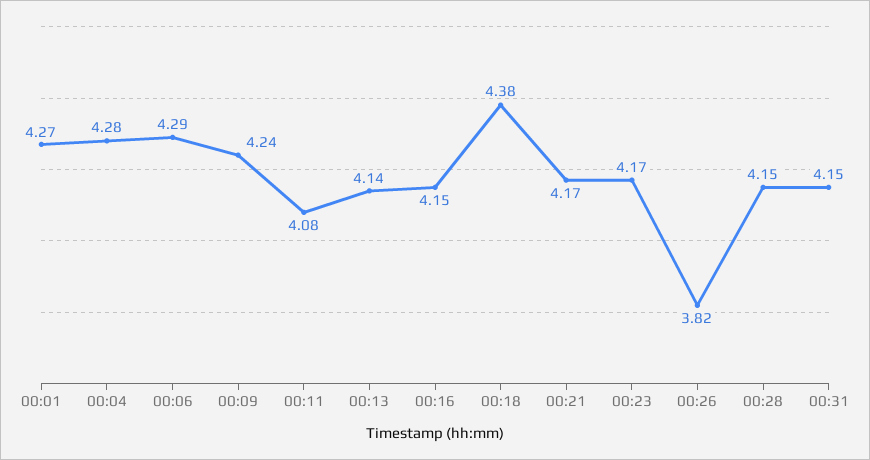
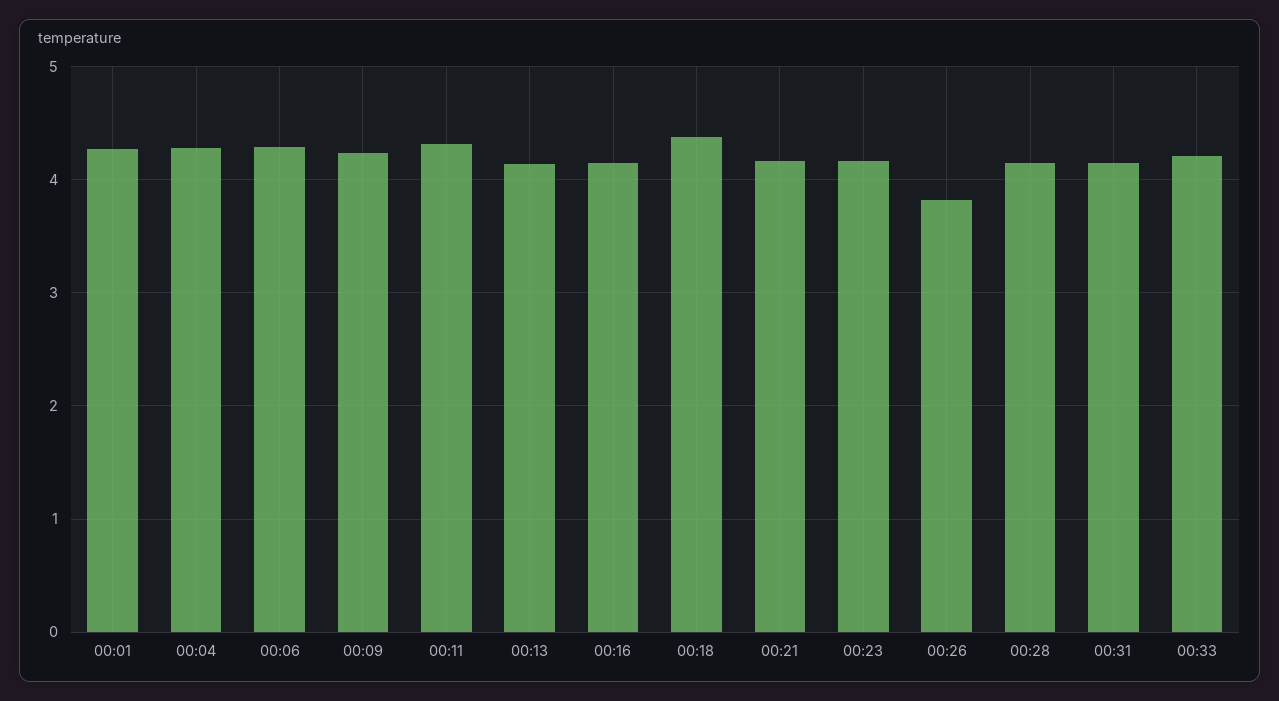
00:11: 4.08 -> 4.3
00:33: none -> 4.2

